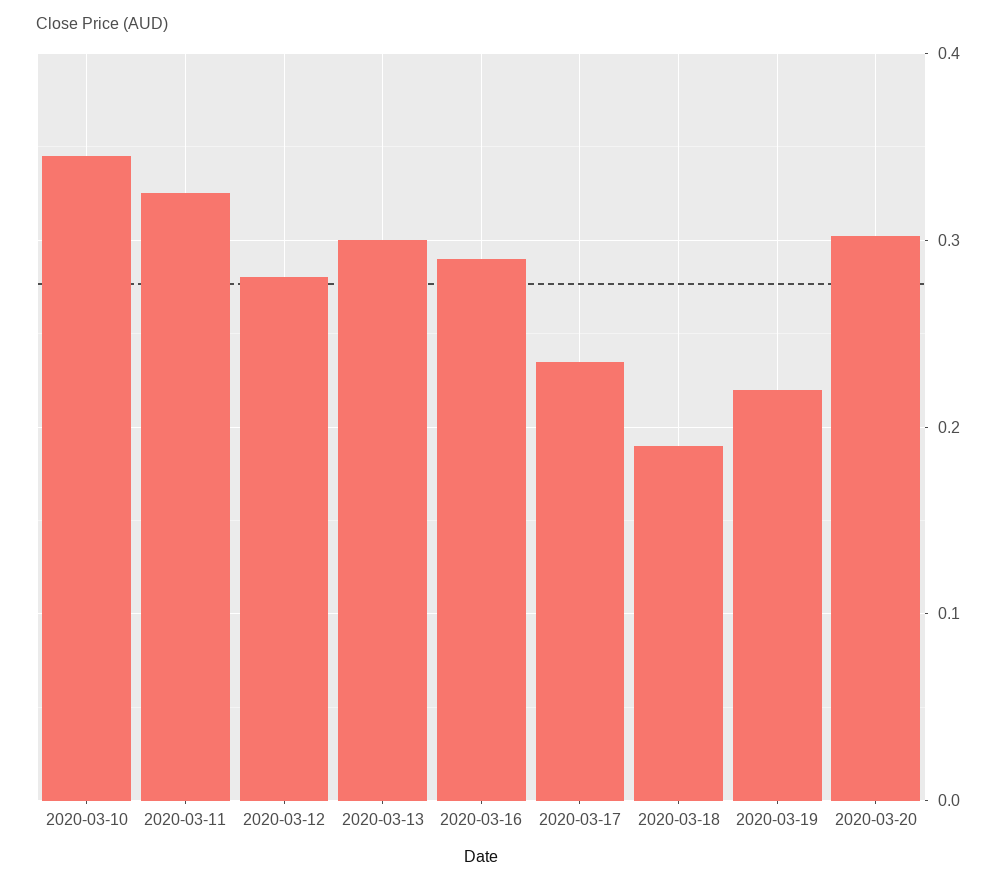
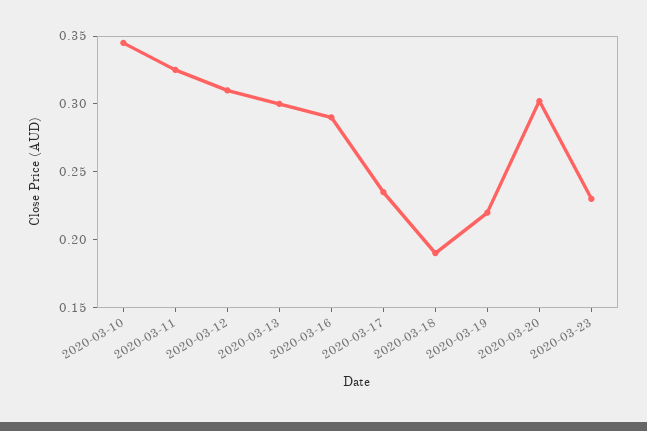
2020-03-12: 0.28 -> 0.31
2020-03-23: none -> 0.23

